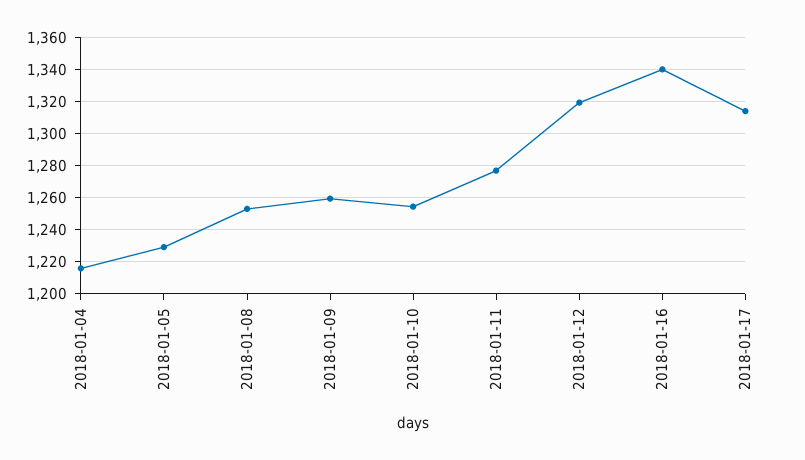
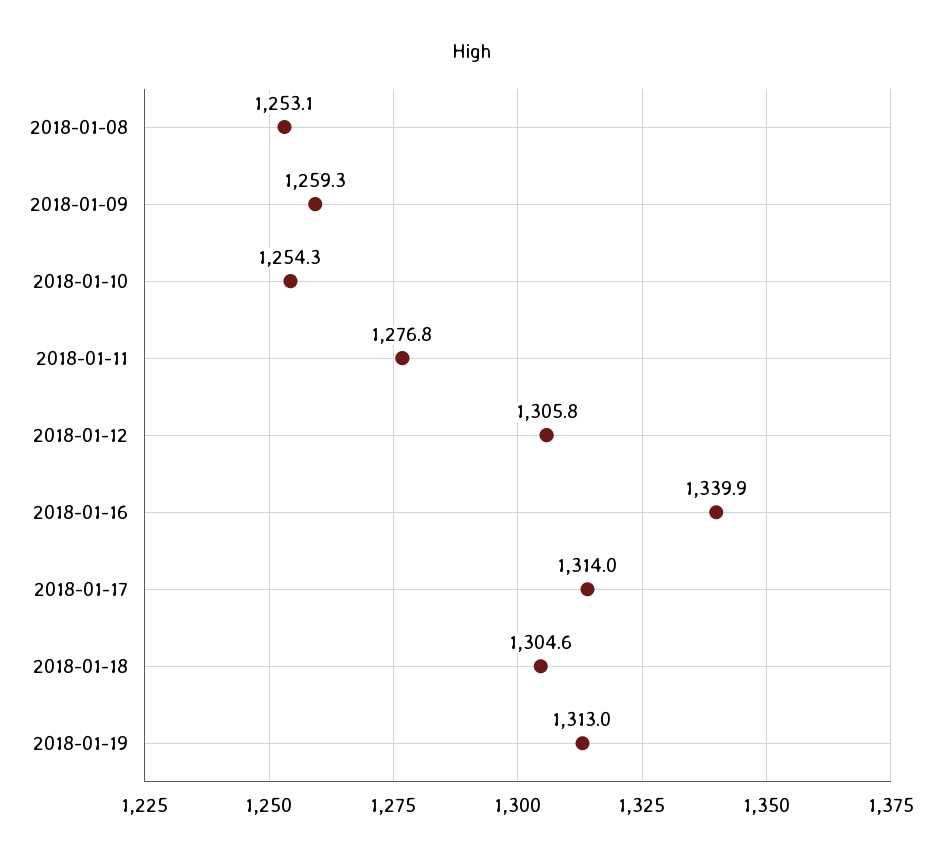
2018-01-04: 1215 -> none
2018-01-05: 1230 -> none
2018-01-12: 1320 -> 1305.8
2018-01-18: none -> 1304.6
2018-01-19: none -> 1313

